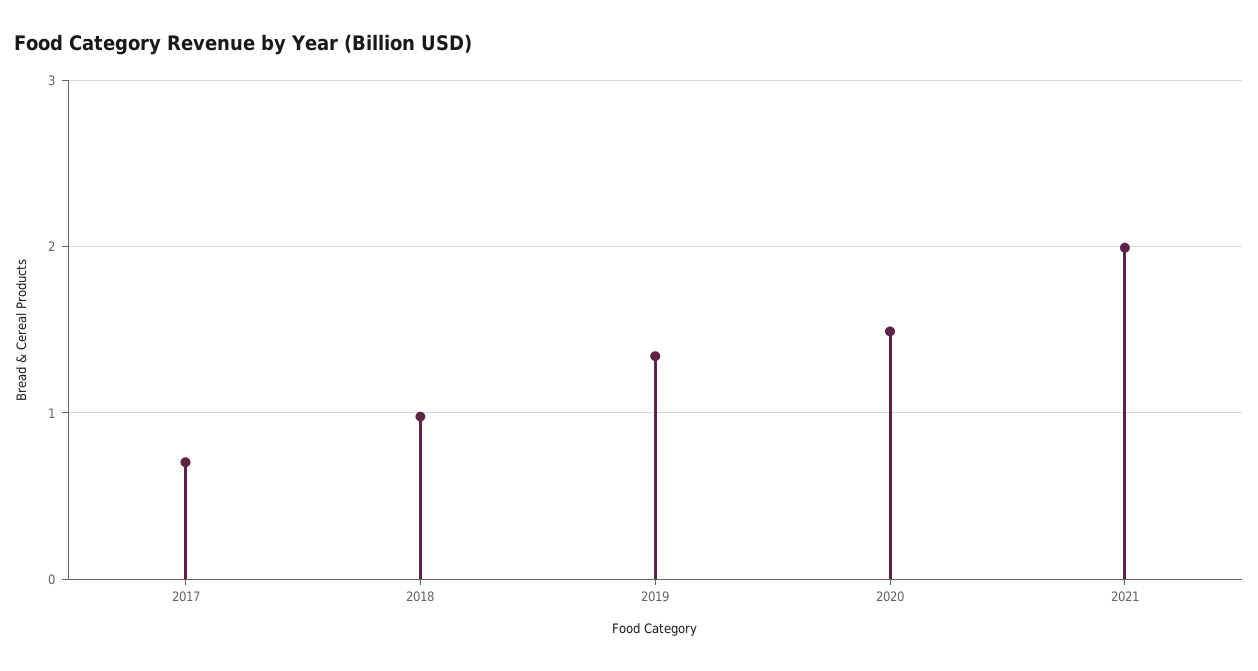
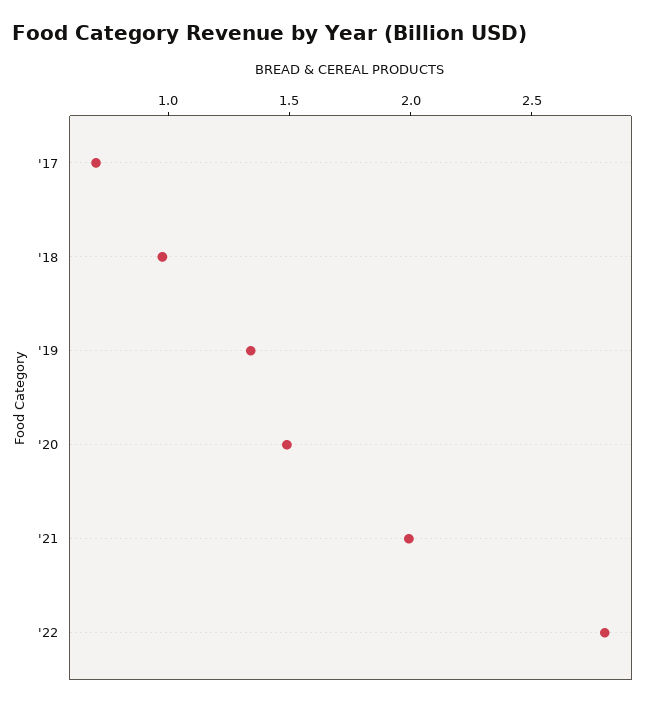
'22: none -> 2.8

